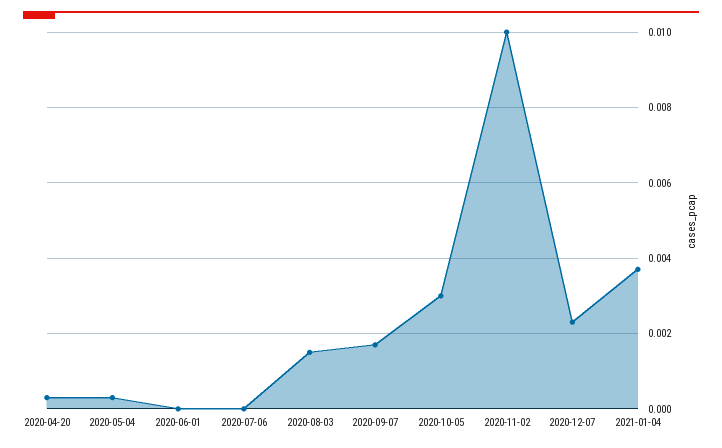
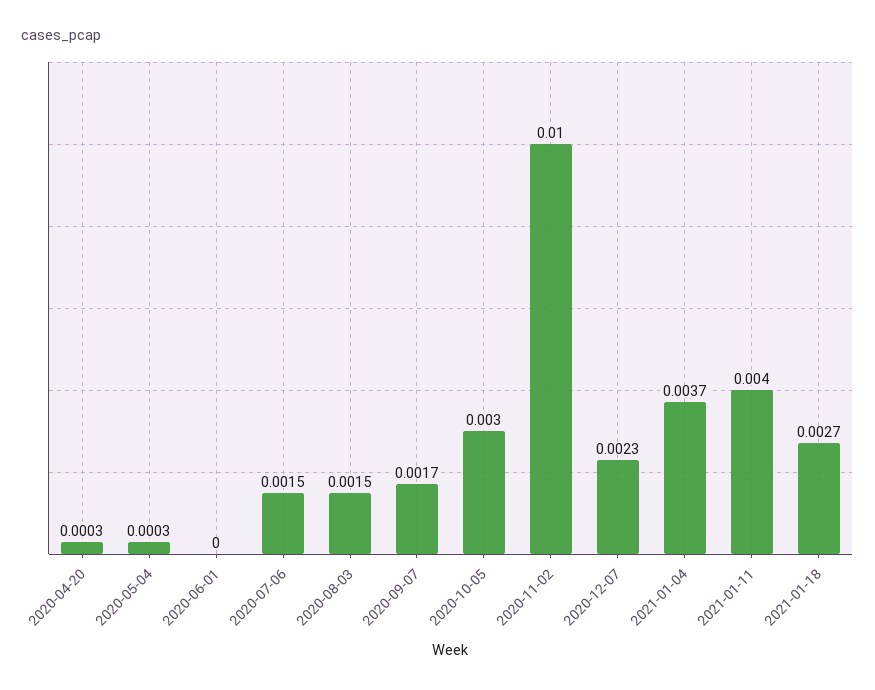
2020-07-06: 0 -> 0.0015
2021-01-11: none -> 0.004
2021-01-18: none -> 0.0027

